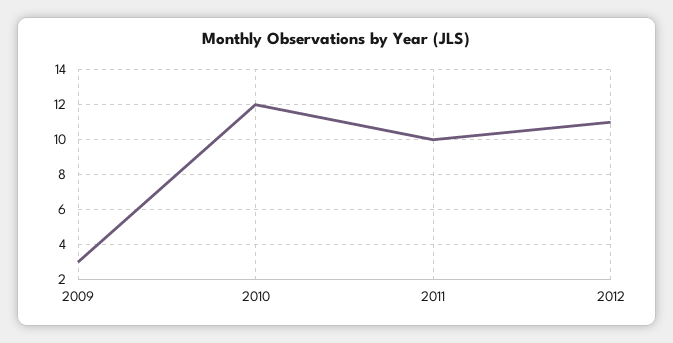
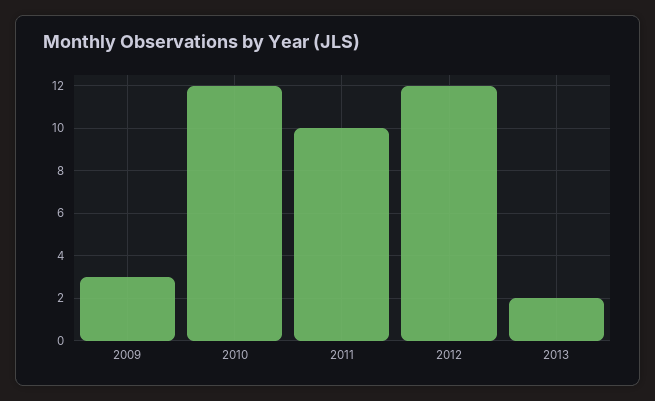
2012: 11 -> 12
2013: none -> 2

